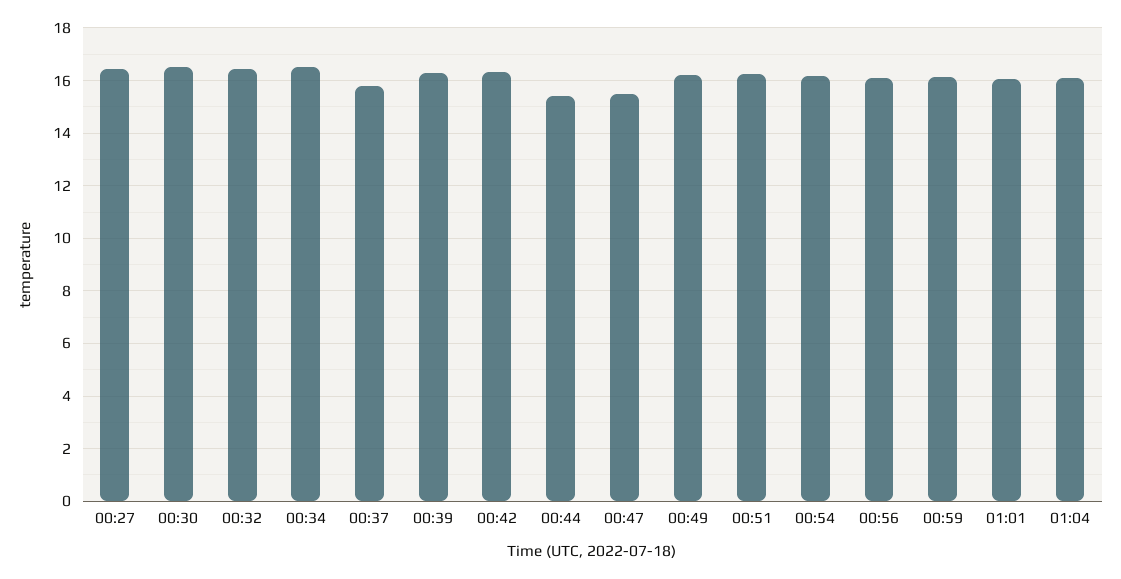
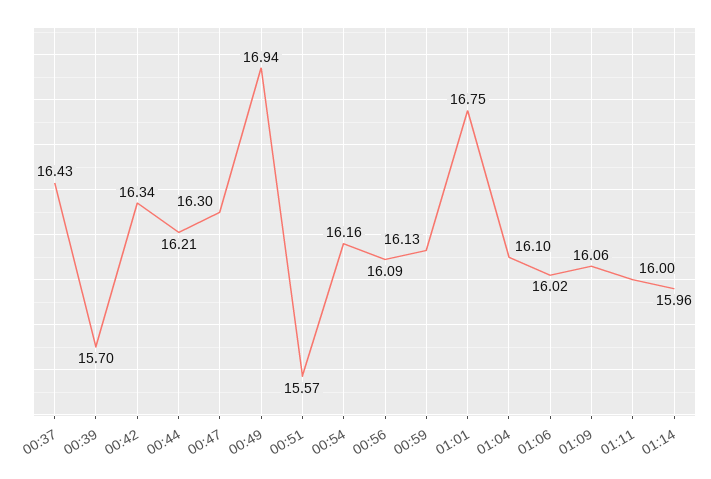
00:27: 16.5 -> none
00:30: 16.5 -> none
00:32: 16.5 -> none
00:34: 16.5 -> none
00:37: 15.75 -> 16.43
00:39: 16.25 -> 15.7
00:44: 15.5 -> 16.21
00:47: 15.5 -> 16.3
00:49: 16.25 -> 16.94
00:51: 16.25 -> 15.57
01:01: 16 -> 16.75
01:06: none -> 16.02
01:09: none -> 16.06
01:11: none -> 16
01:14: none -> 15.96

